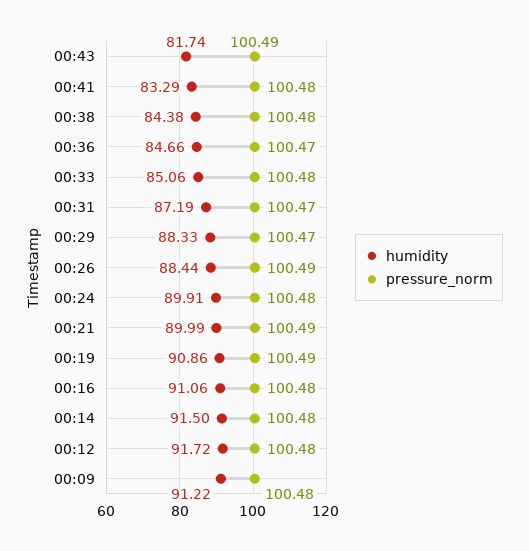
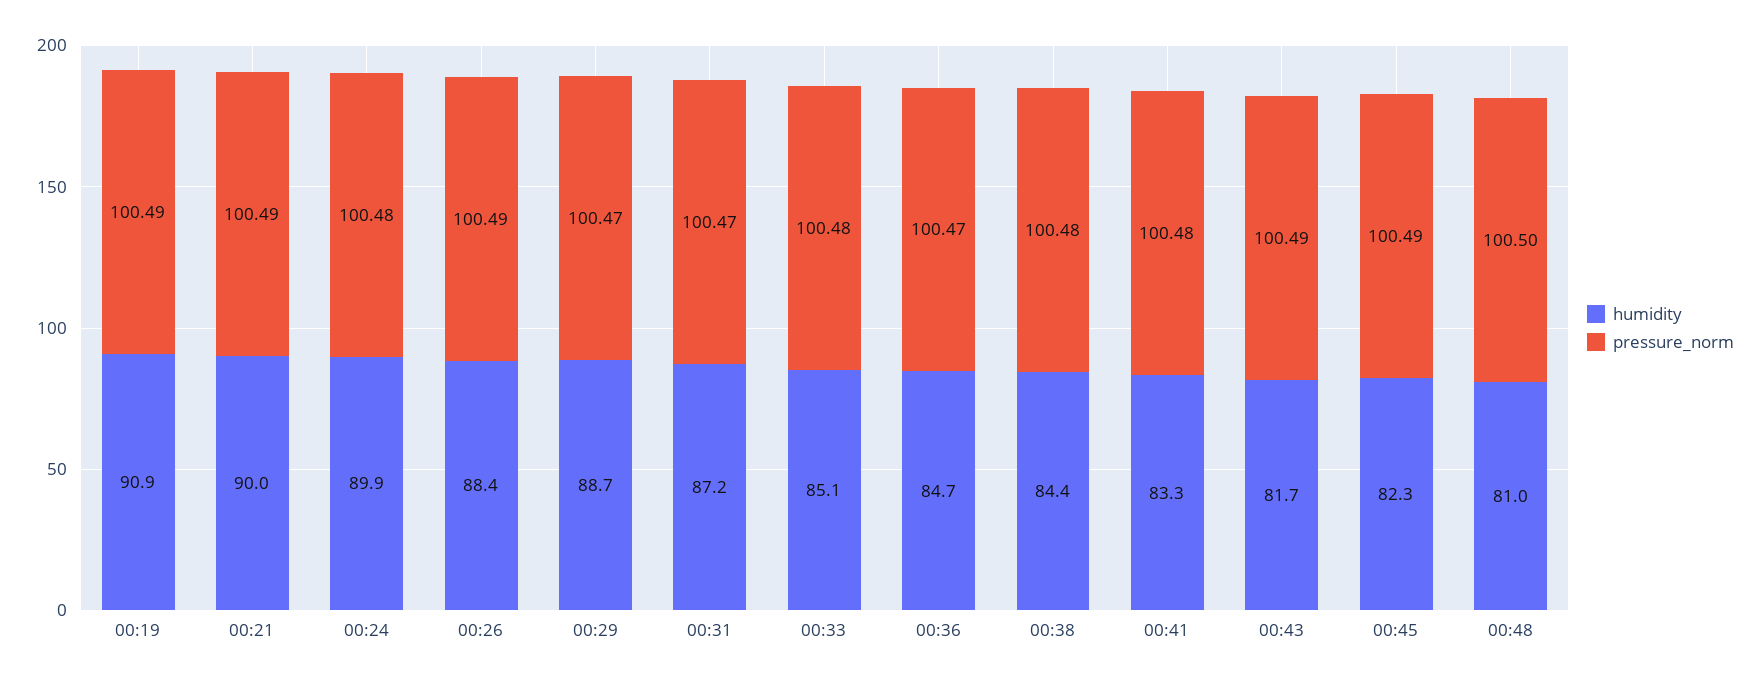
humidity, 00:29: 88.33 -> 88.7
humidity, 00:16: 91.06 -> none
pressure_norm, 00:16: 100.48 -> none
humidity, 00:14: 91.5 -> none
pressure_norm, 00:14: 100.48 -> none
humidity, 00:12: 91.72 -> none
pressure_norm, 00:12: 100.48 -> none
humidity, 00:09: 91.22 -> none
pressure_norm, 00:09: 100.48 -> none
humidity, 00:45: none -> 82.3
pressure_norm, 00:45: none -> 100.49
humidity, 00:48: none -> 81
pressure_norm, 00:48: none -> 100.5

